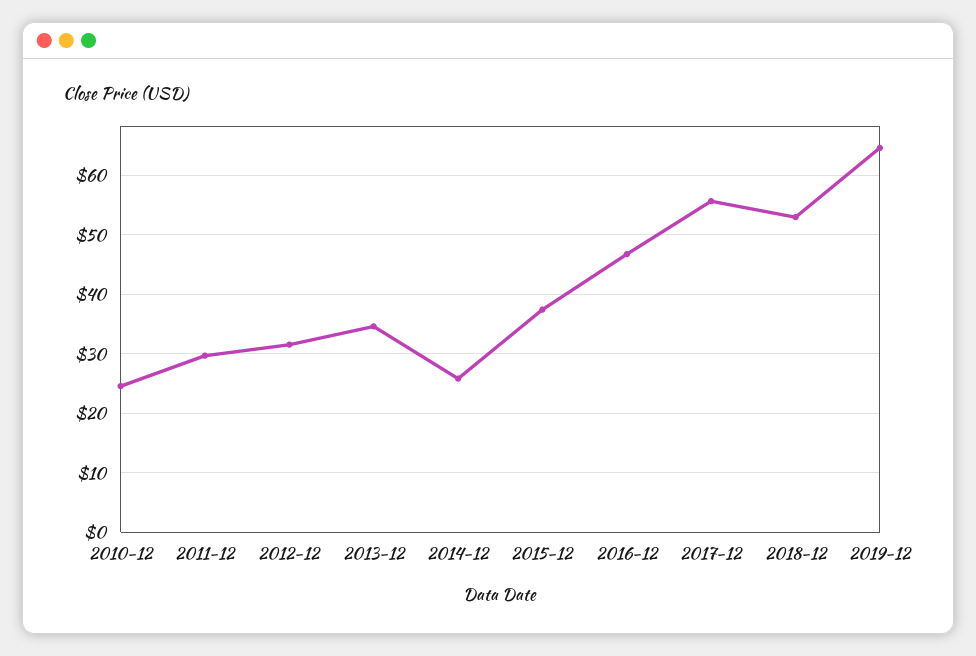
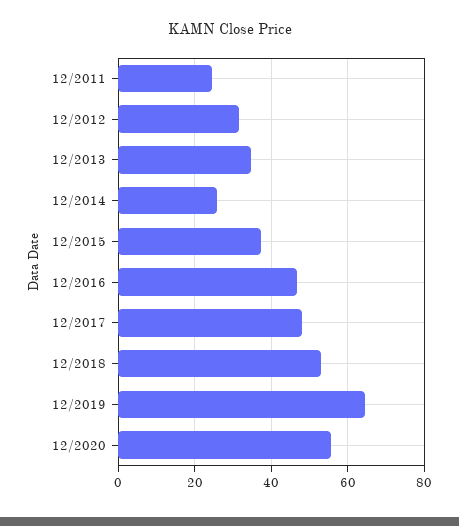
2010-12: 24 -> none
2011-12: 30 -> 24
2017-12: 56 -> 48
12/2020: none -> 56

